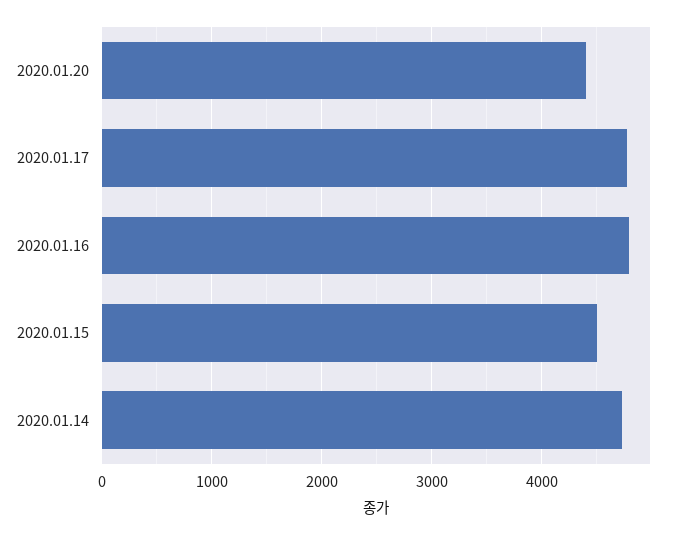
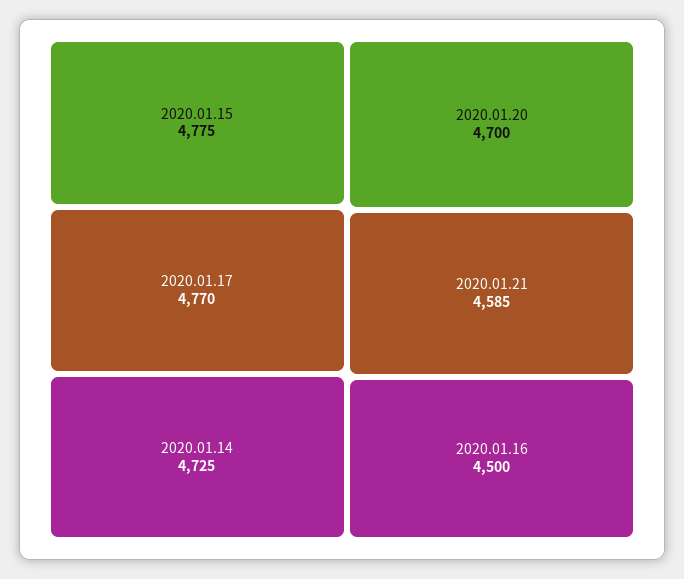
2020.01.20: 4400 -> 4700
2020.01.16: 4800 -> 4500
2020.01.15: 4500 -> 4775
2020.01.21: none -> 4585

